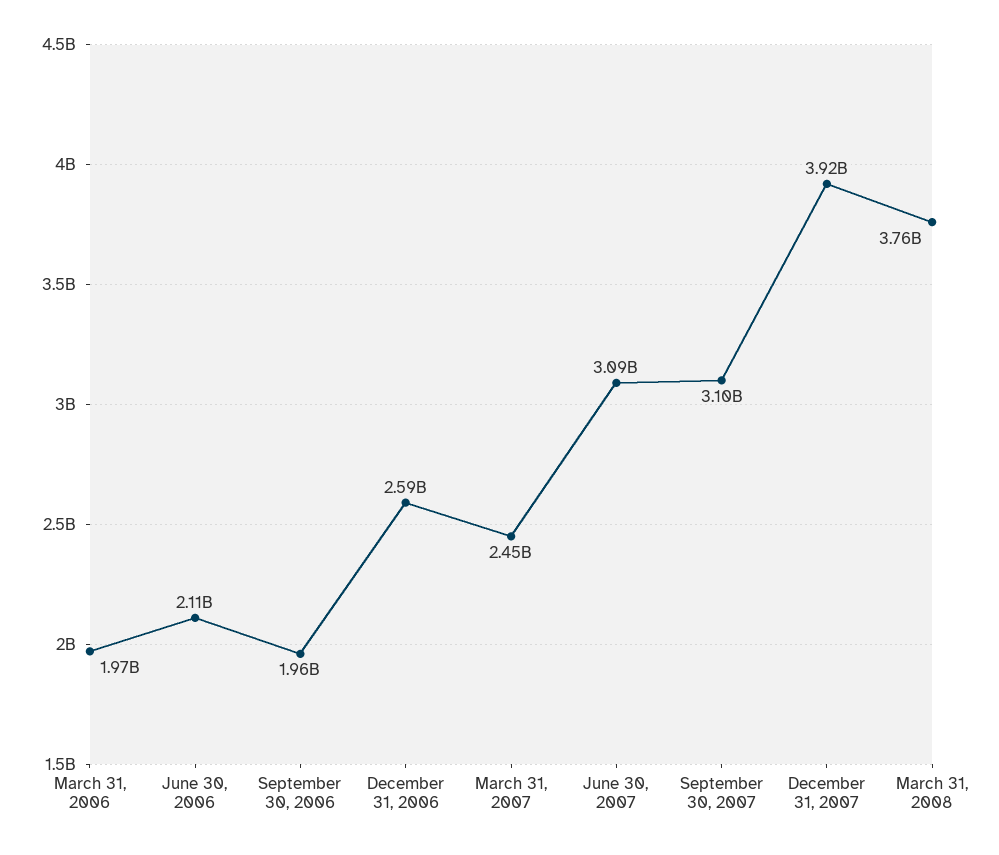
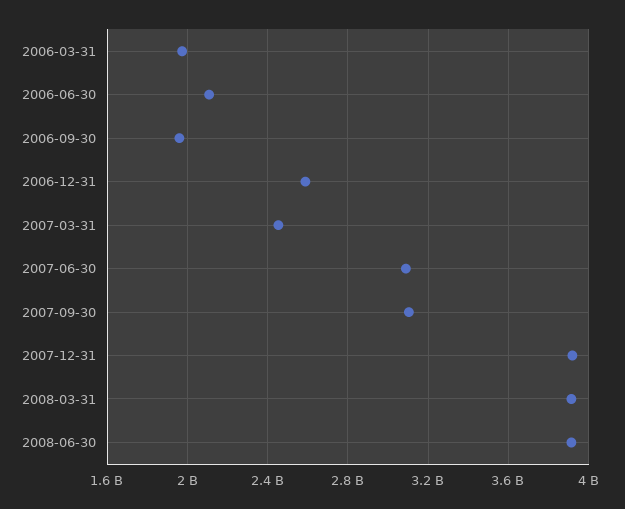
March 31, 2008: 3760000000 -> 3900000000
2008-06-30: none -> 3900000000

